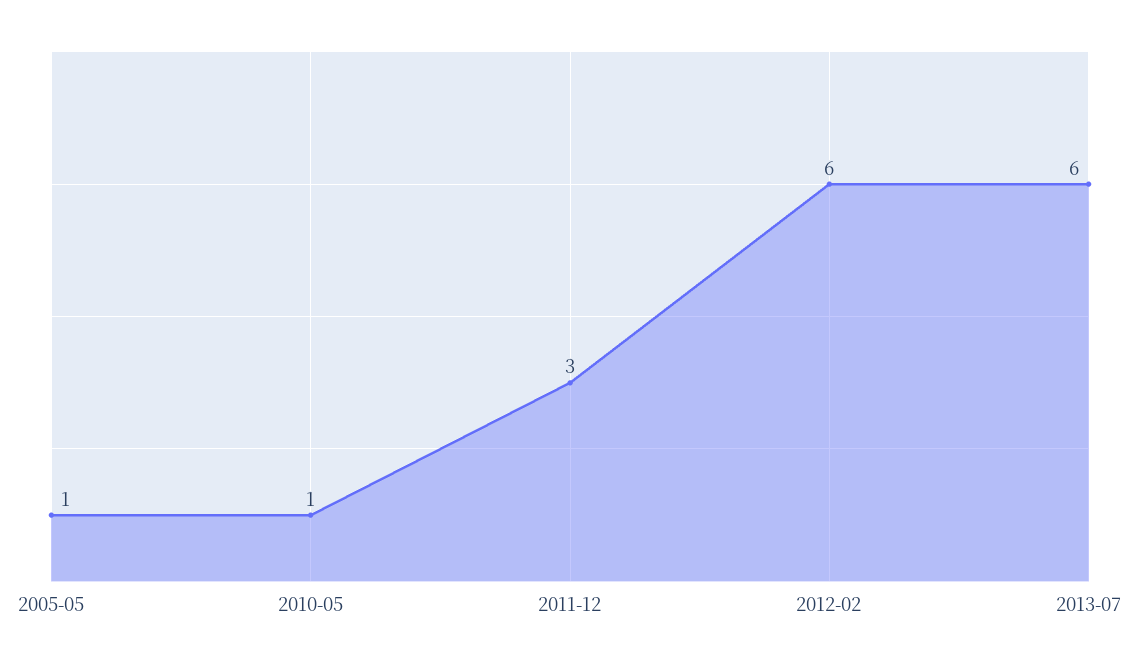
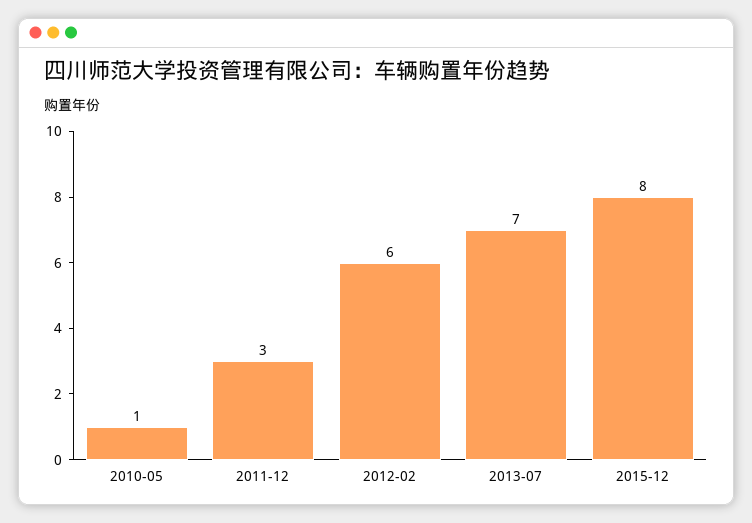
2005-05: 1 -> none
2013-07: 6 -> 7
2015-12: none -> 8

